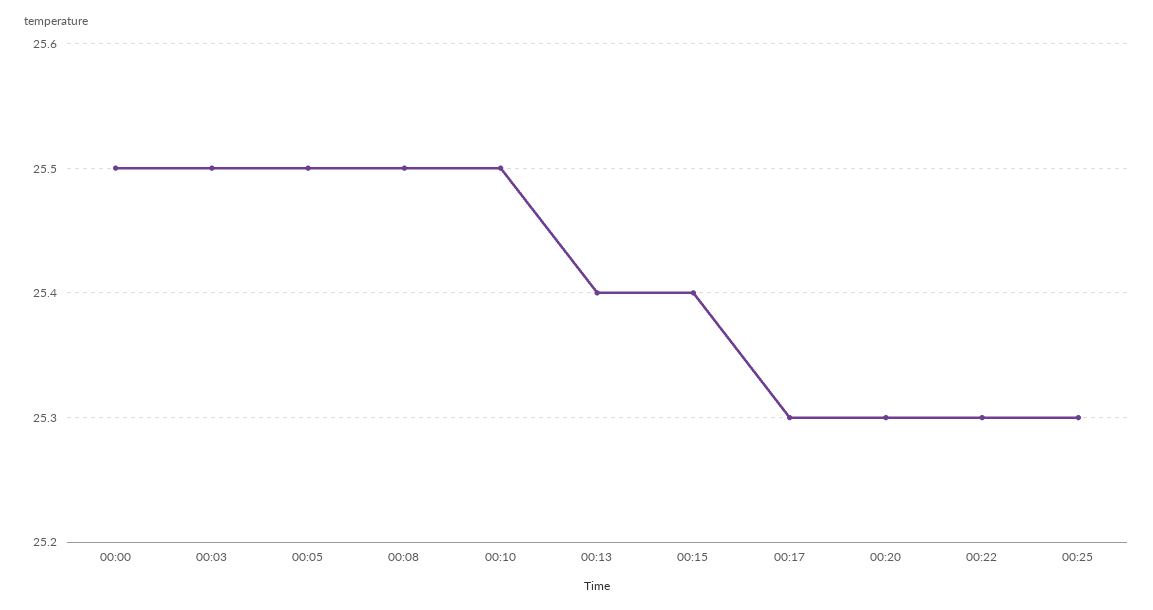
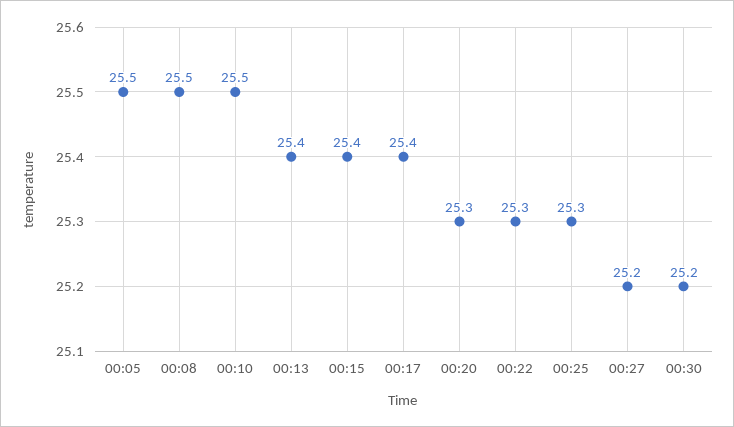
00:00: 25.5 -> none
00:03: 25.5 -> none
00:17: 25.3 -> 25.4
00:27: none -> 25.2
00:30: none -> 25.2

